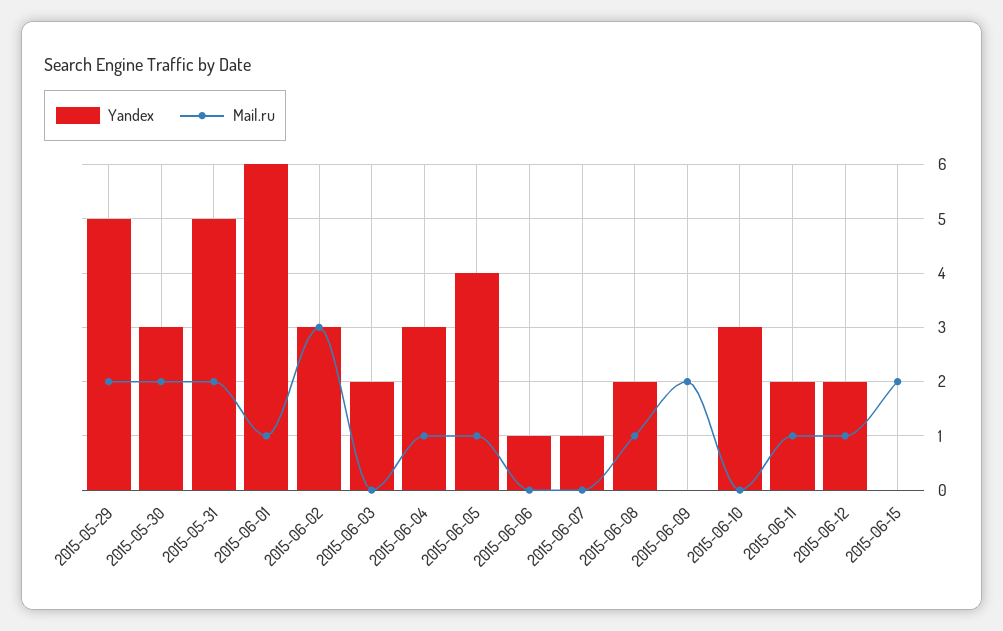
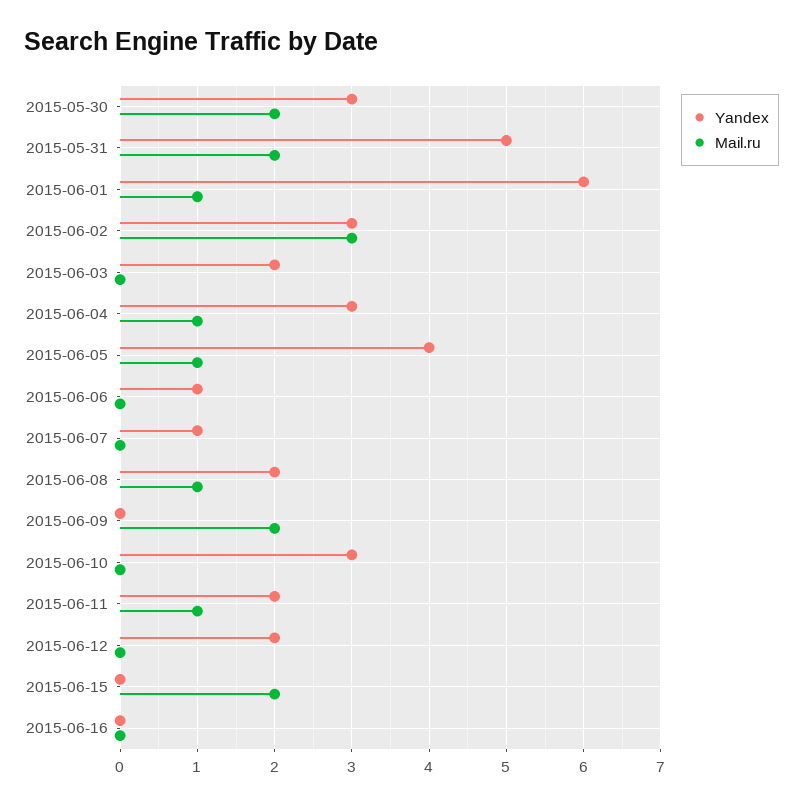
Yandex, 2015-05-29: 5 -> none
Mail.ru, 2015-05-29: 2 -> none
Mail.ru, 2015-06-12: 1 -> 0
Yandex, 2015-06-16: none -> 0
Mail.ru, 2015-06-16: none -> 0

